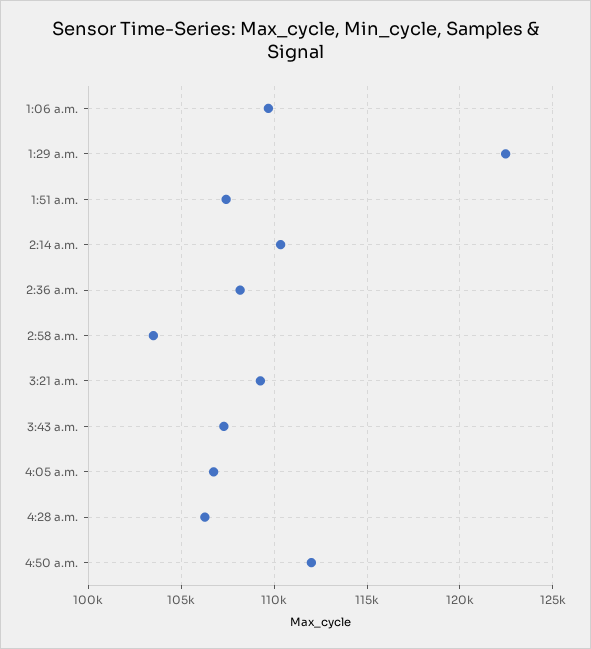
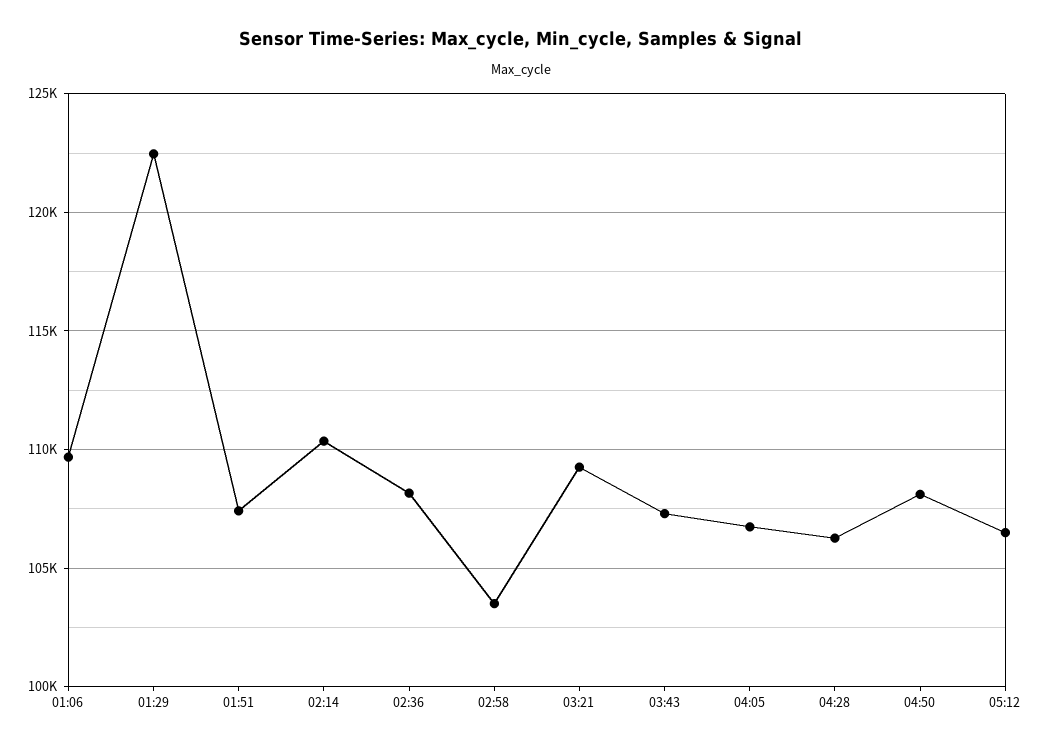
4:50 a.m.: 112000 -> 108000
05:12: none -> 106500

